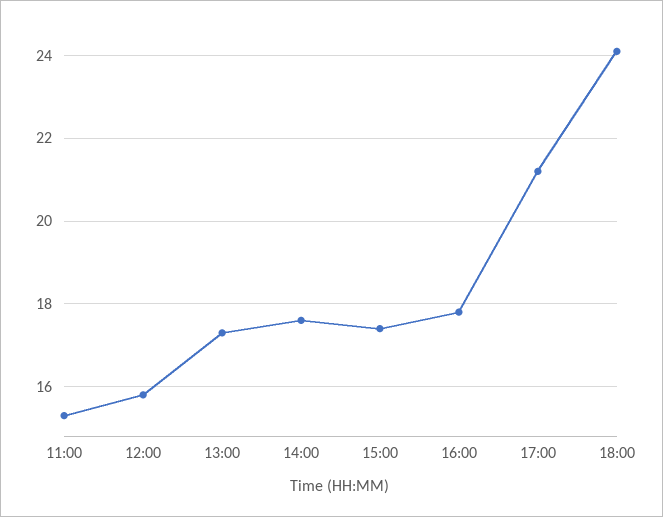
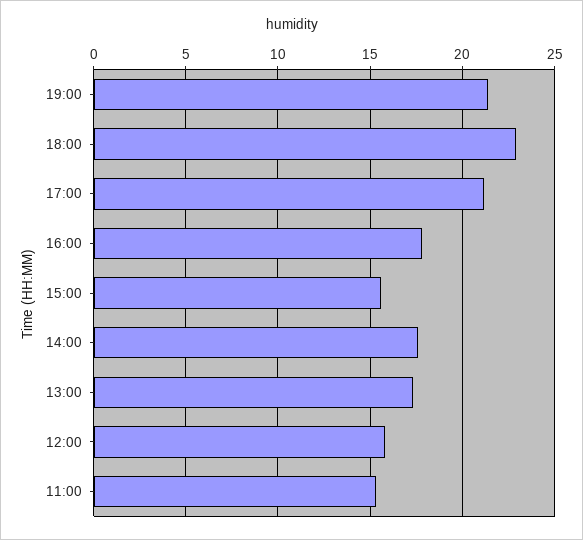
15:00: 17.5 -> 15.5
18:00: 24 -> 23
19:00: none -> 21.5

